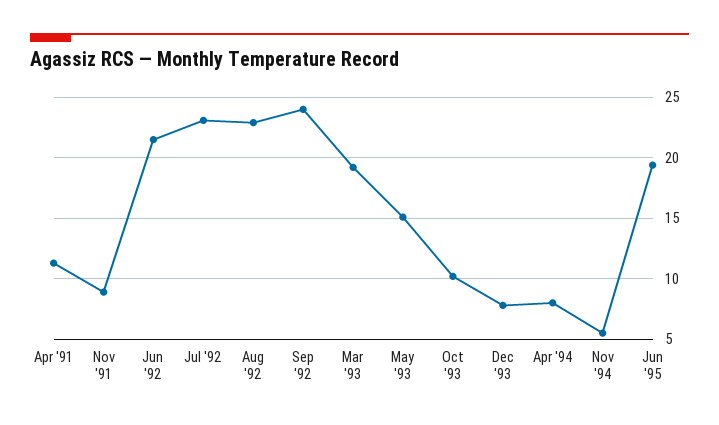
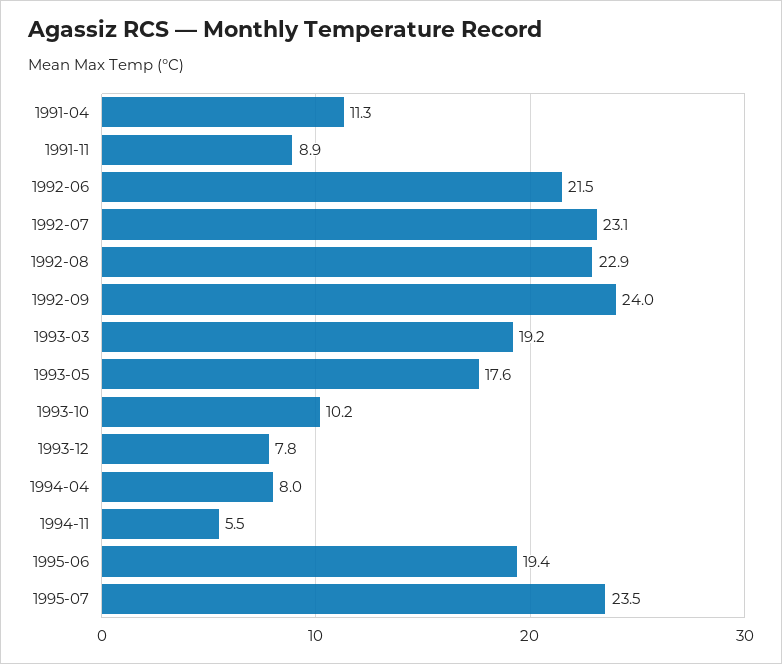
May '93: 15 -> 17.6
1995-07: none -> 23.5

